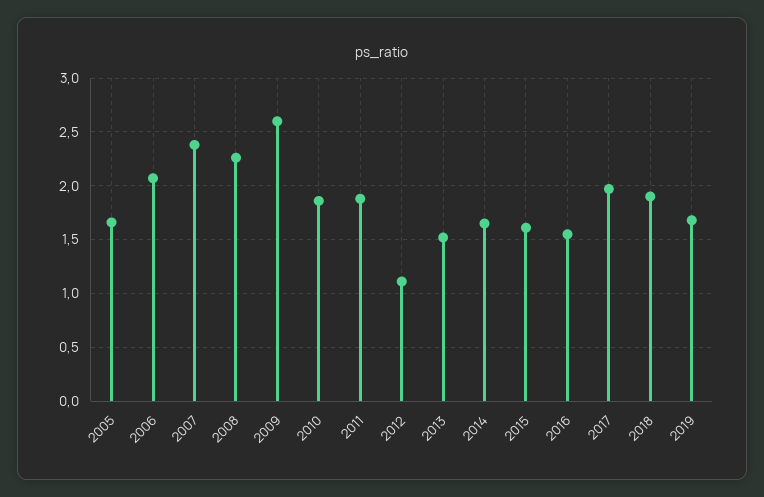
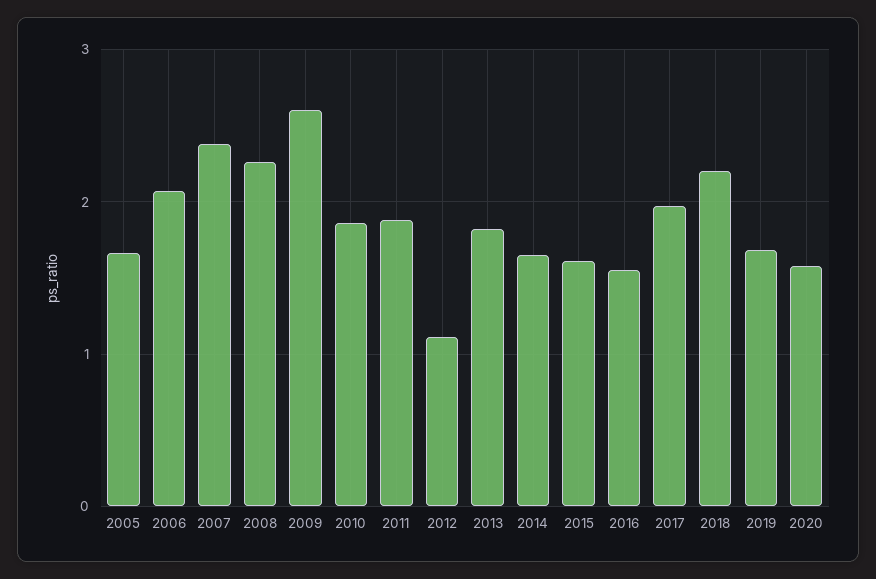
2013: 1.5 -> 1.8
2018: 1.9 -> 2.2
2020: none -> 1.6

